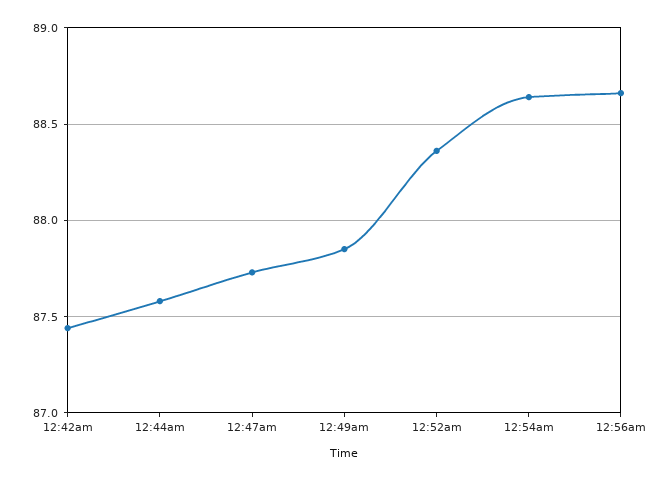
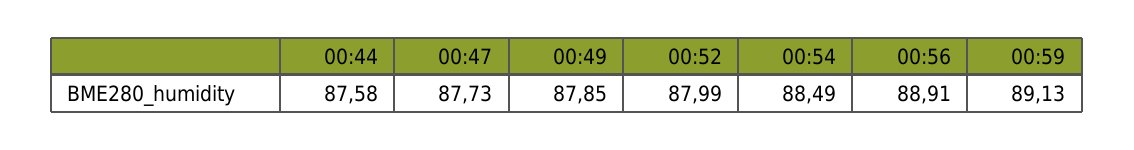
12:42am: 87.45 -> none
12:52am: 88.35 -> 87.99
12:54am: 88.65 -> 88.49
12:56am: 88.65 -> 88.91
00:59: none -> 89.13

